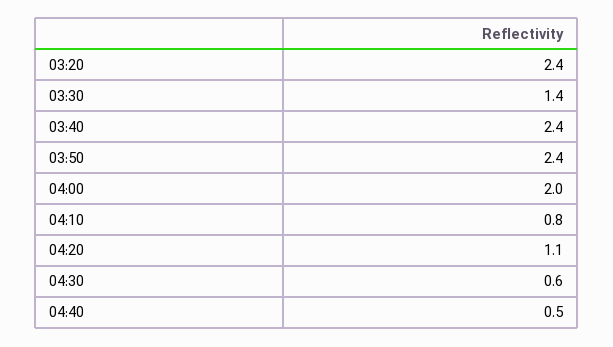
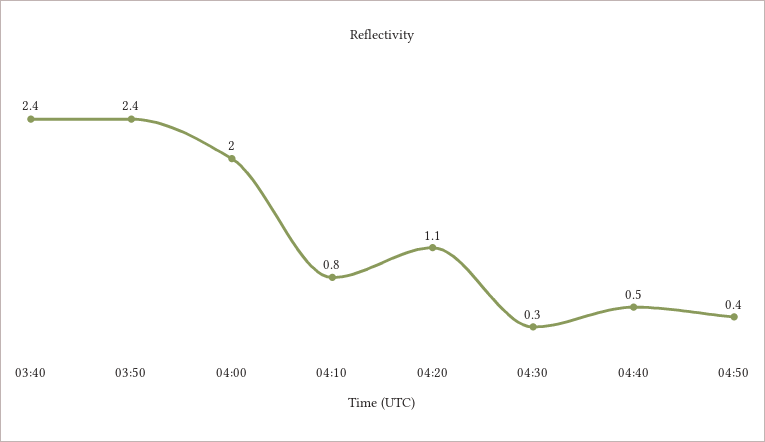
03:20: 2.4 -> none
03:30: 1.4 -> none
04:30: 0.6 -> 0.3
04:50: none -> 0.4

